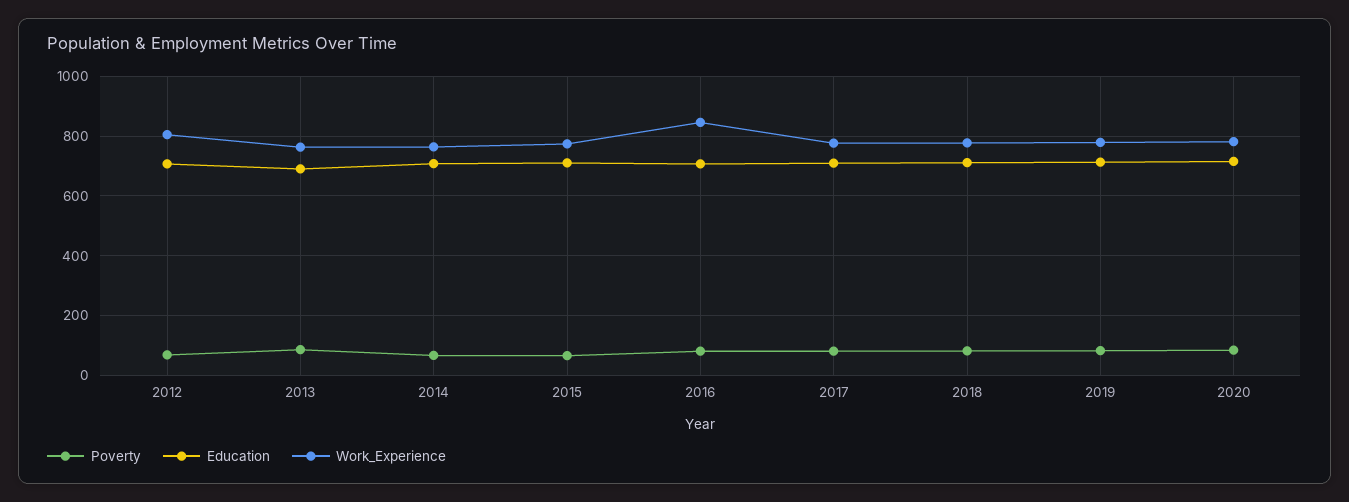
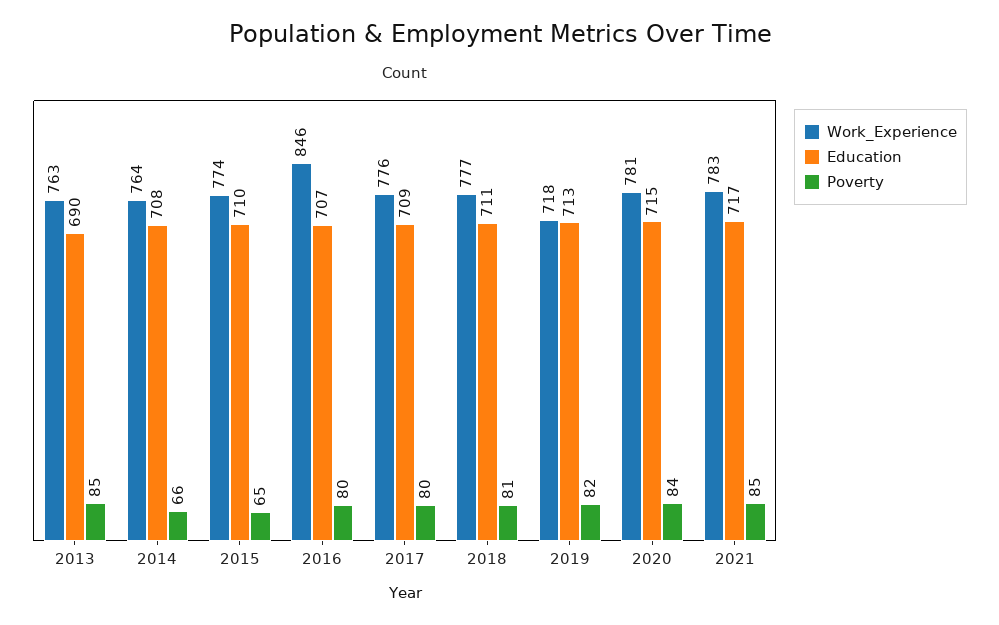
Poverty, 2012: 75 -> none
Education, 2012: 700 -> none
Work_Experience, 2012: 800 -> none
Work_Experience, 2019: 775 -> 718
Work_Experience, 2021: none -> 783
Education, 2021: none -> 717
Poverty, 2021: none -> 85

